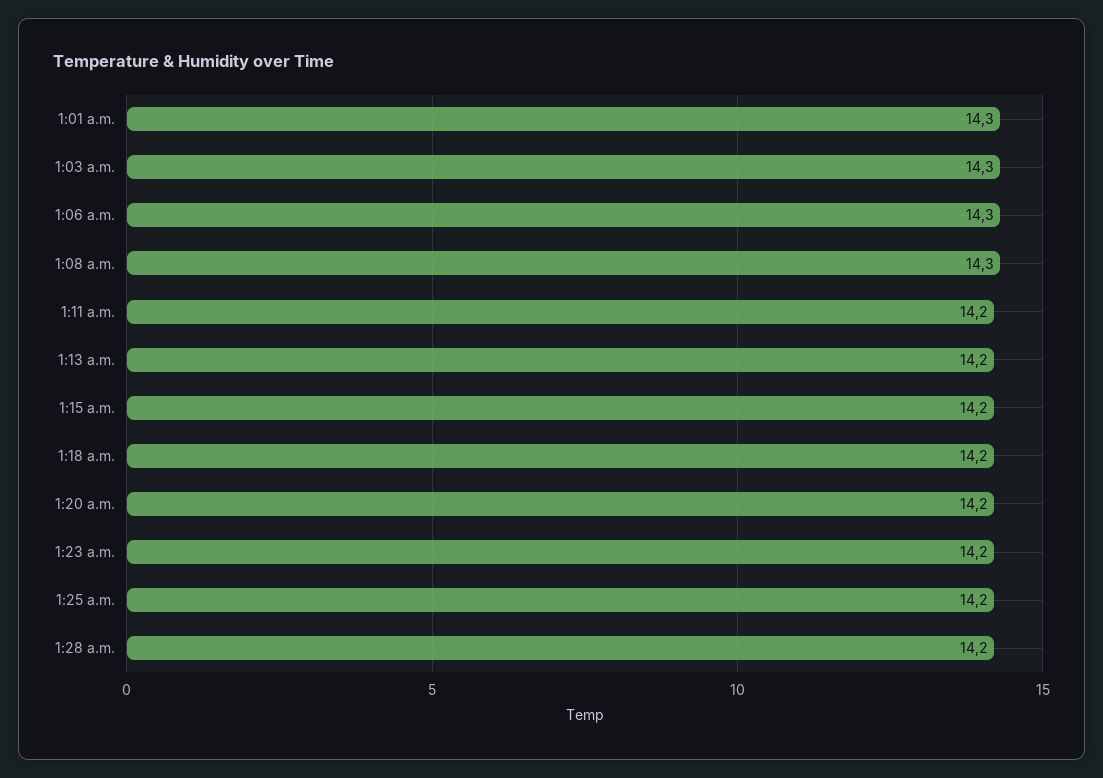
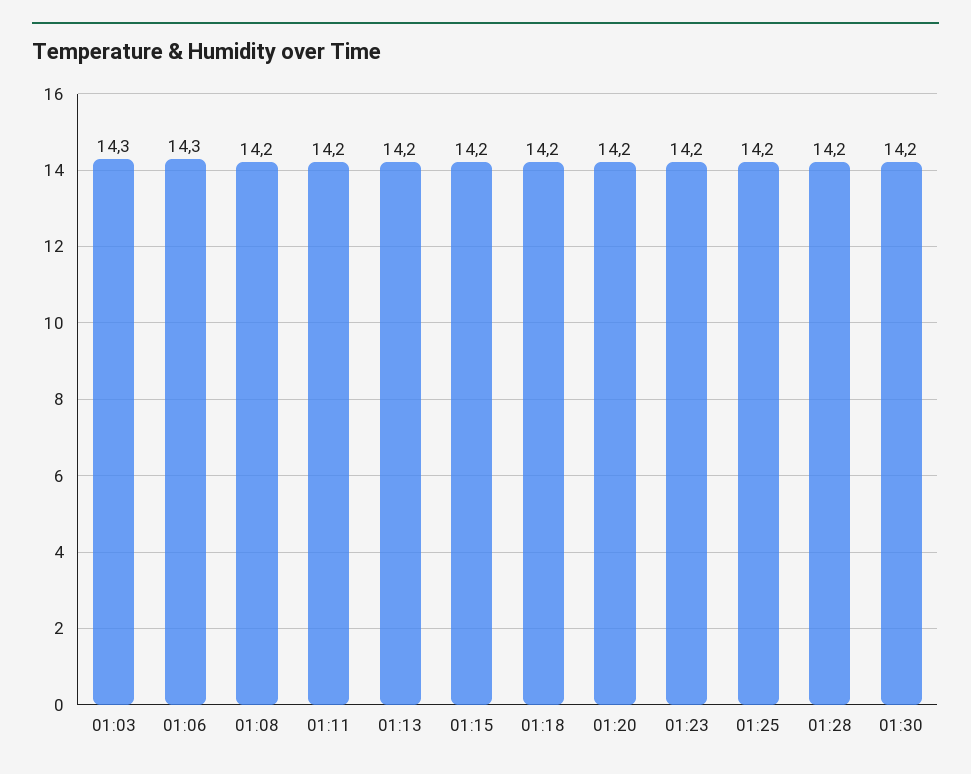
1:01 a.m.: 14.3 -> none
1:08 a.m.: 14.3 -> 14.2
01:30: none -> 14.2

